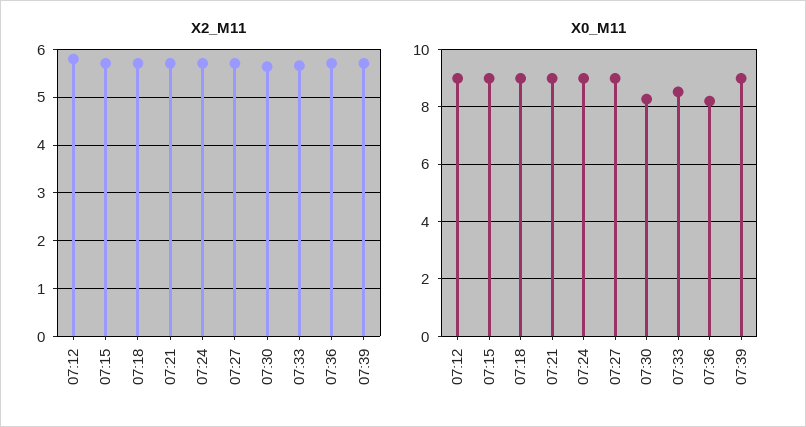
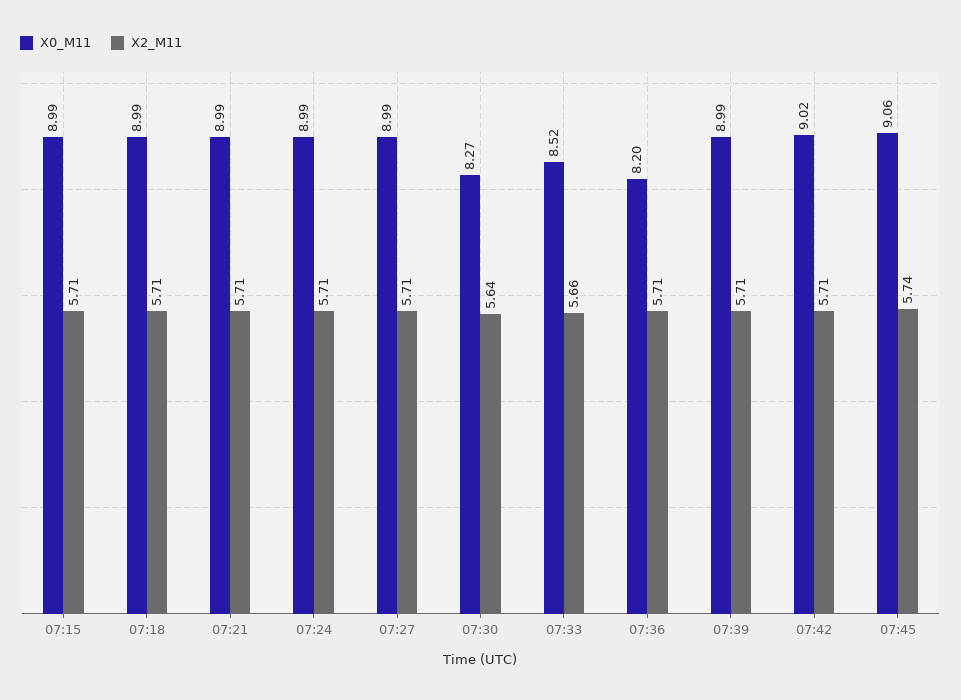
X2_M11, 07:12: 5.8 -> none
X0_M11, 07:12: 9 -> none
X0_M11, 07:42: none -> 9.02
X2_M11, 07:42: none -> 5.71
X0_M11, 07:45: none -> 9.06
X2_M11, 07:45: none -> 5.74

